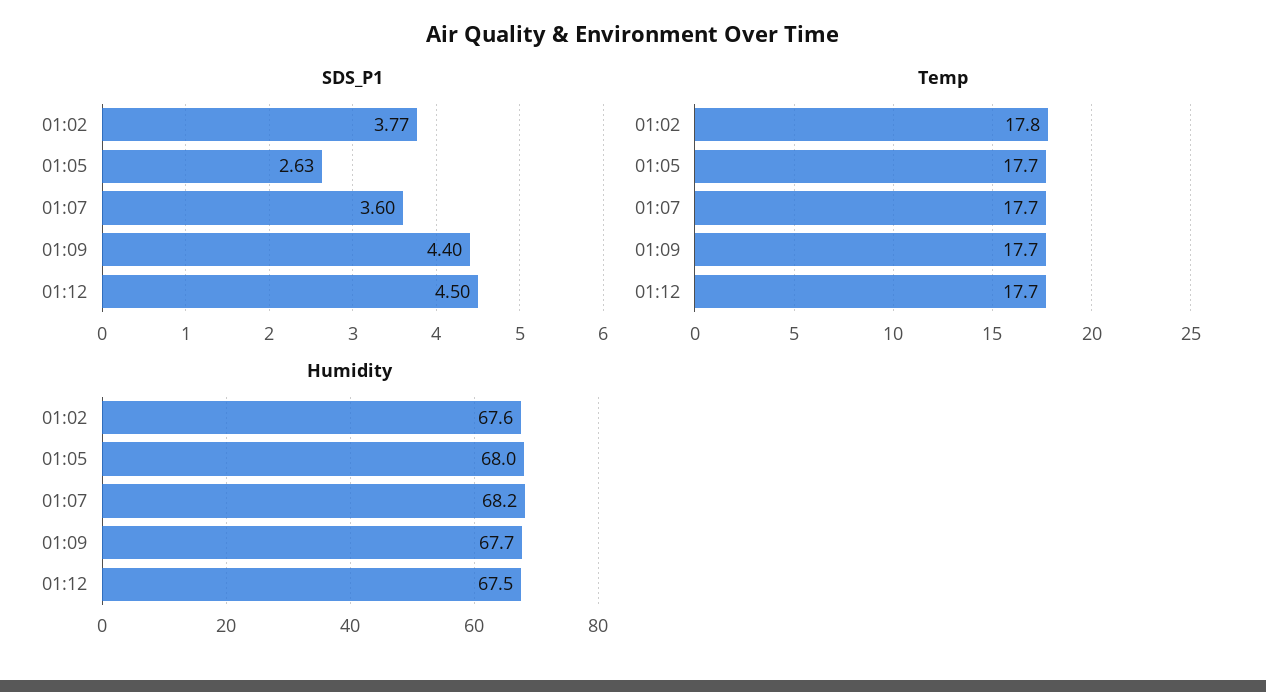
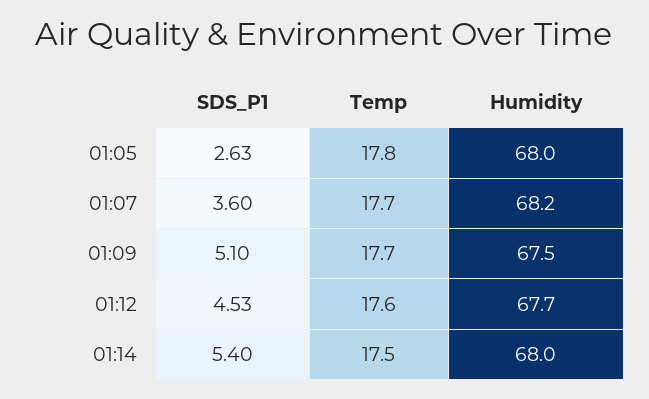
SDS_P1, 01:02: 3.77 -> none
SDS_P1, 01:09: 4.4 -> 5.1
SDS_P1, 01:12: 4.5 -> 4.53
Temp, 01:02: 17.8 -> none
Temp, 01:05: 17.7 -> 17.8
Temp, 01:12: 17.7 -> 17.6
Humidity, 01:02: 67.6 -> none
Humidity, 01:09: 67.7 -> 67.5
Humidity, 01:12: 67.5 -> 67.7
SDS_P1, 01:14: none -> 5.4
Temp, 01:14: none -> 17.5
Humidity, 01:14: none -> 68

